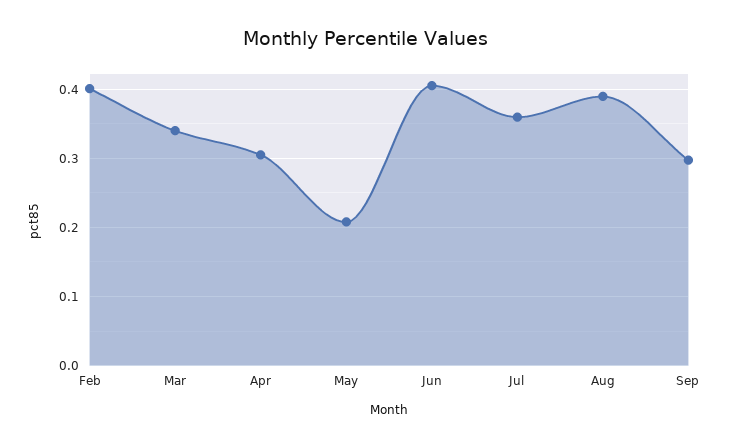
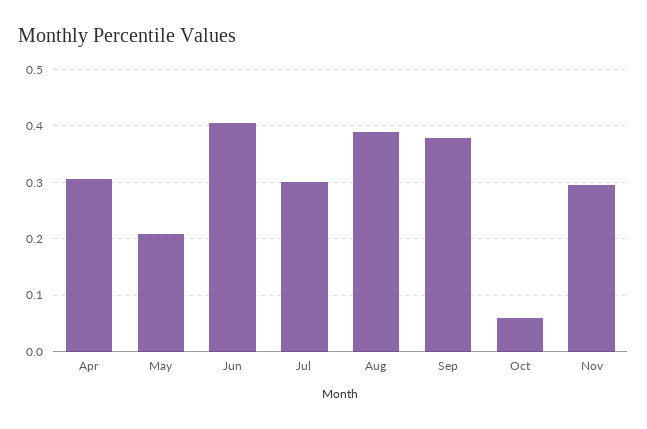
Feb: 0.4 -> none
Mar: 0.34 -> none
Jul: 0.36 -> 0.3
Sep: 0.3 -> 0.38
Oct: none -> 0.06
Nov: none -> 0.3

